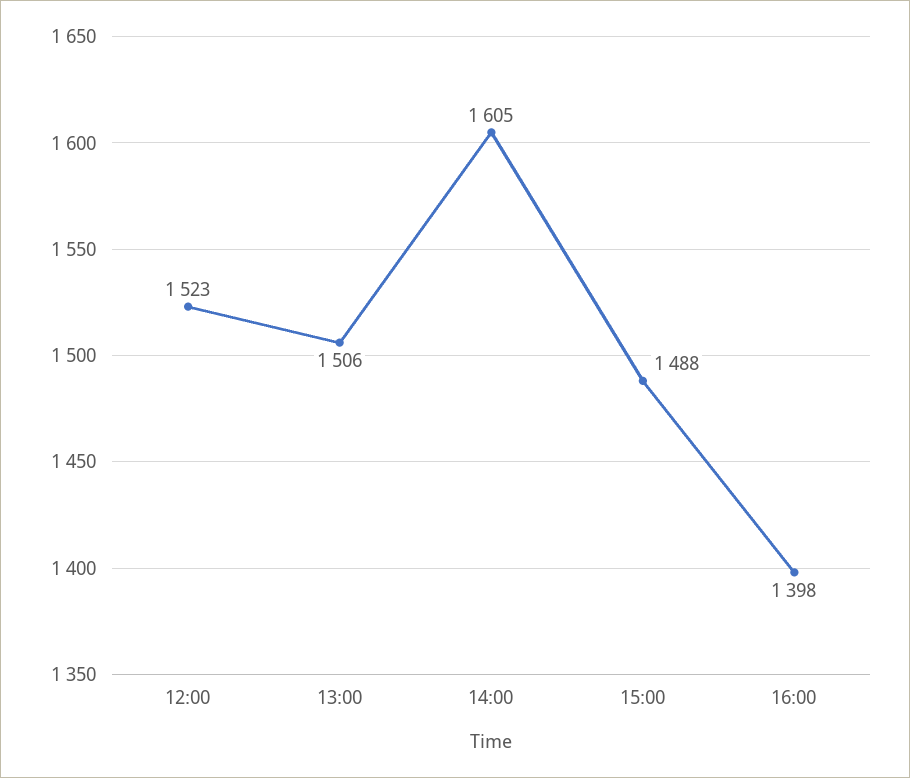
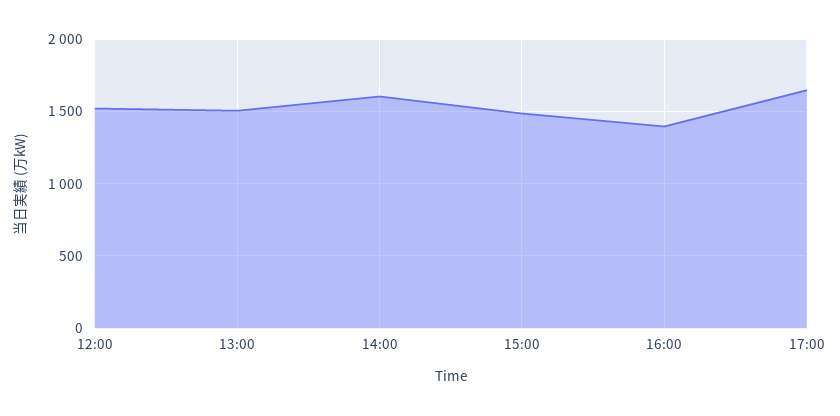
17:00: none -> 1650

